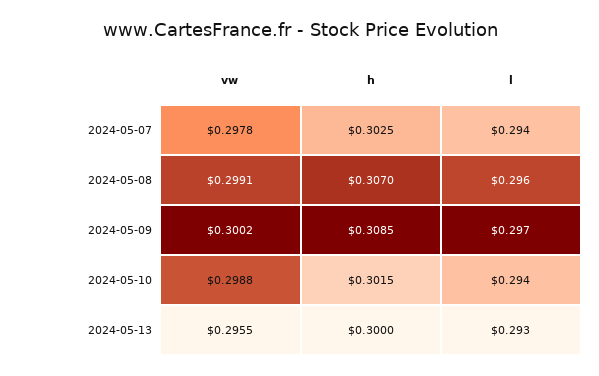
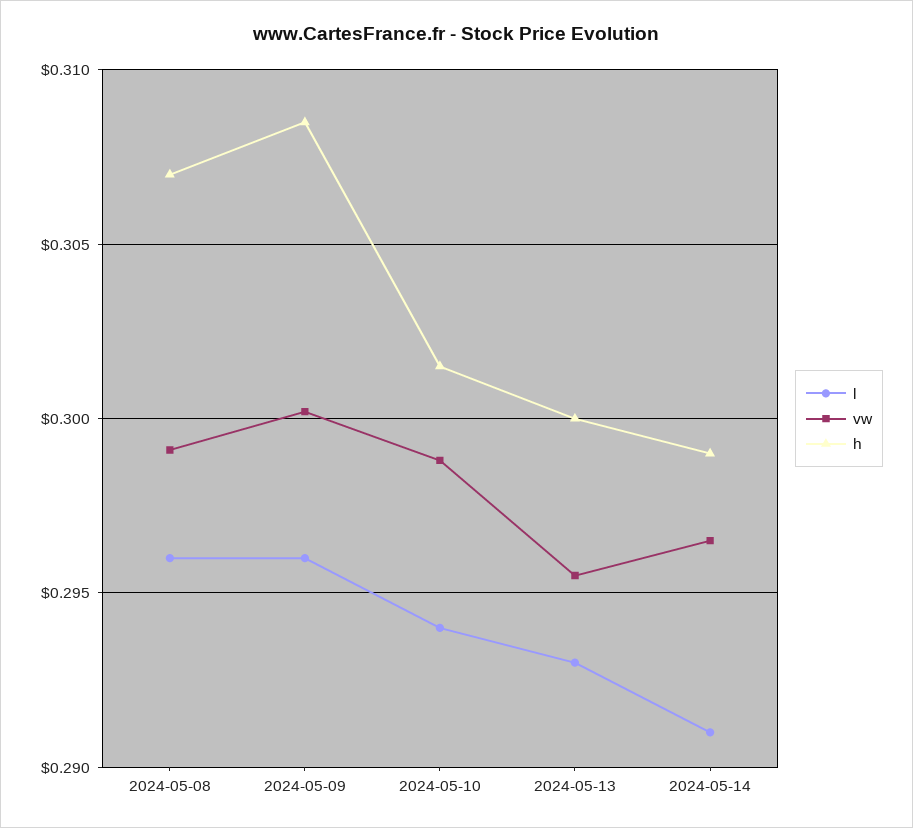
vw, 2024-05-07: 0.2978 -> none
h, 2024-05-07: 0.3025 -> none
l, 2024-05-07: 0.294 -> none
l, 2024-05-09: 0.297 -> 0.296
l, 2024-05-14: none -> 0.291
vw, 2024-05-14: none -> 0.2965
h, 2024-05-14: none -> 0.299

